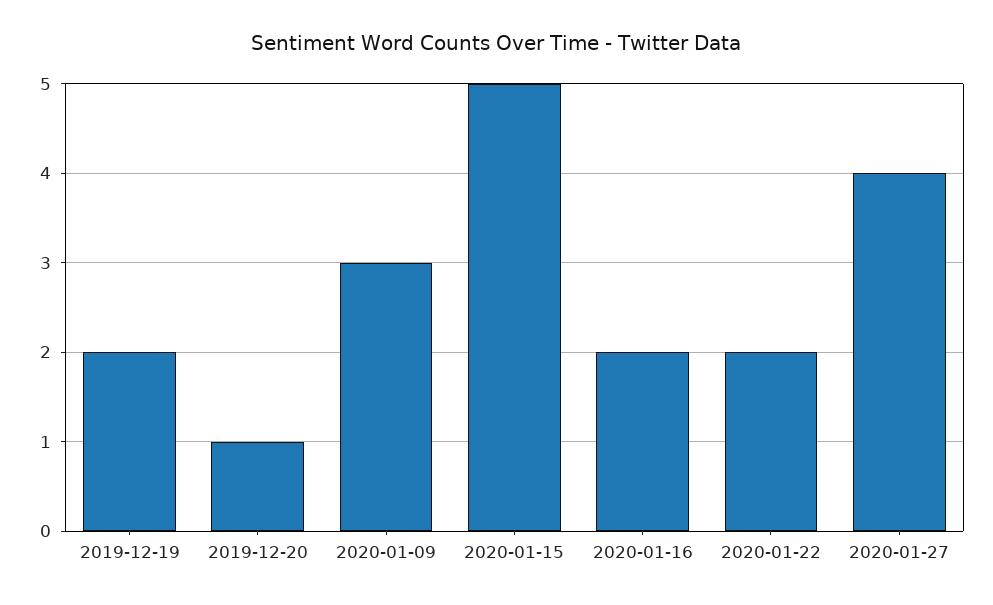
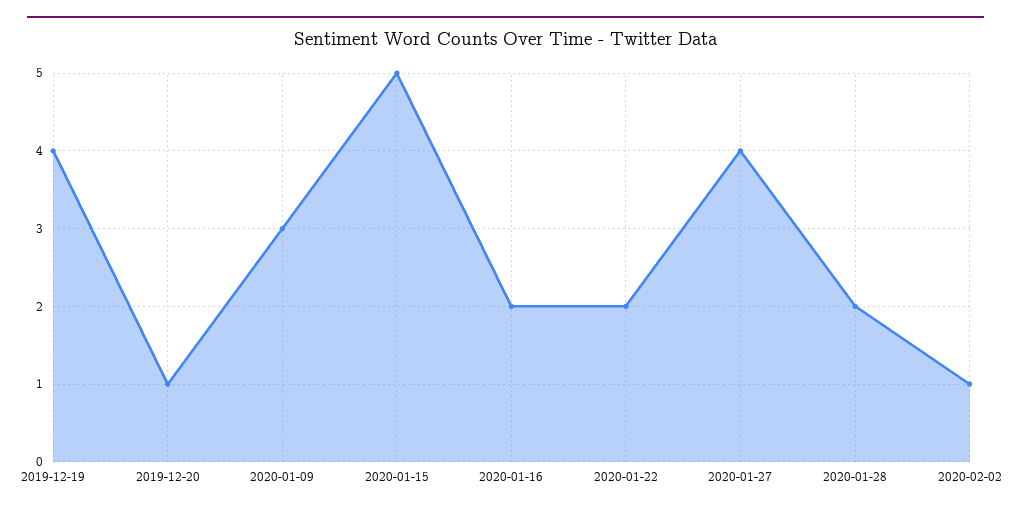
2019-12-19: 2 -> 4
2020-01-28: none -> 2
2020-02-02: none -> 1

